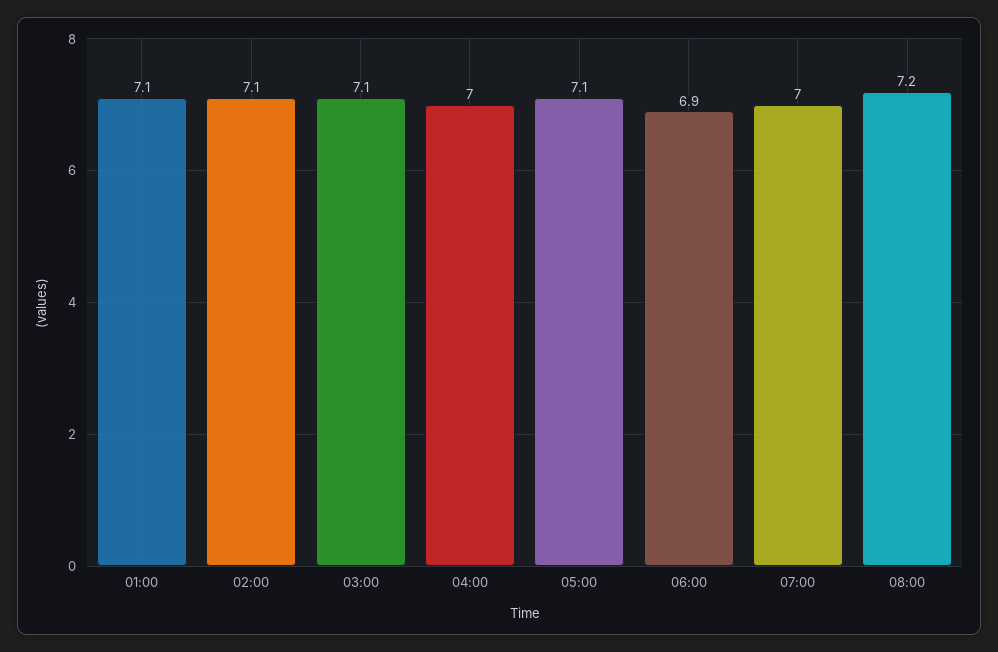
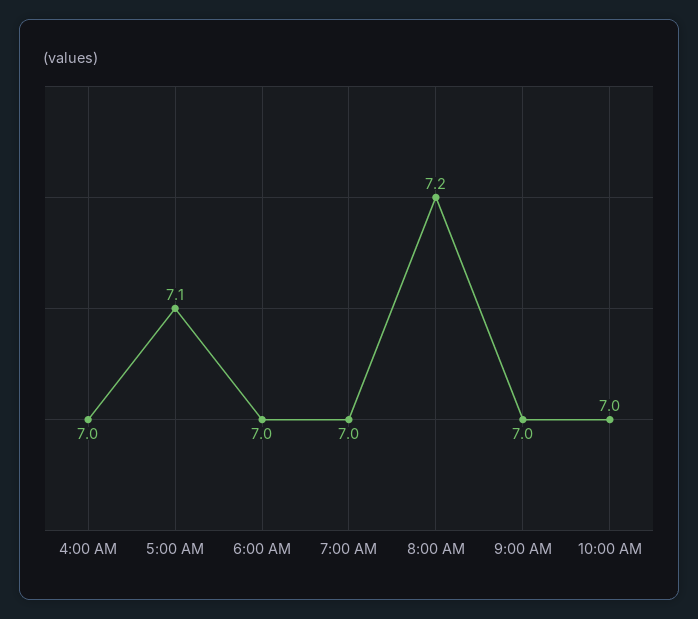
01:00: 7.1 -> none
02:00: 7.1 -> none
03:00: 7.1 -> none
06:00: 6.9 -> 7
9:00 AM: none -> 7
10:00 AM: none -> 7

